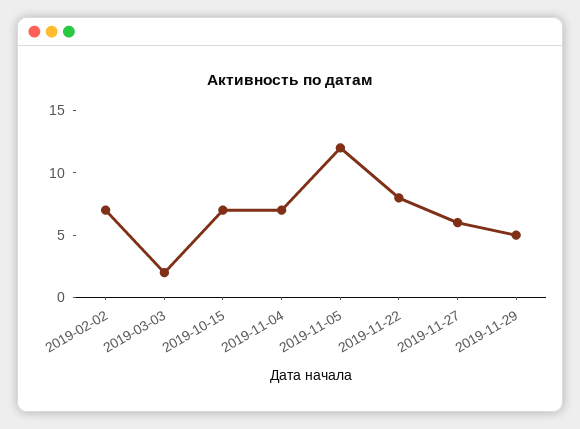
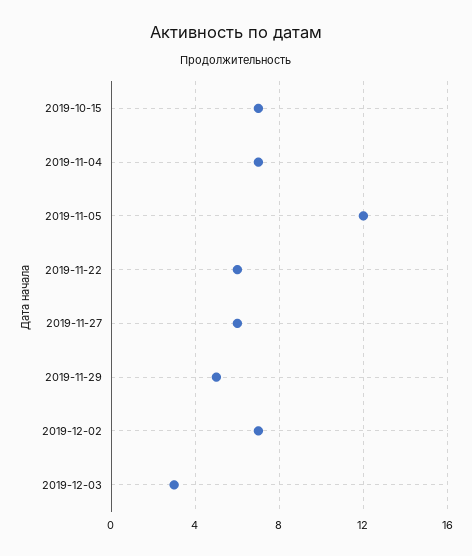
2019-02-02: 7 -> none
2019-03-03: 2 -> none
2019-11-22: 8 -> 6
2019-12-02: none -> 7
2019-12-03: none -> 3

